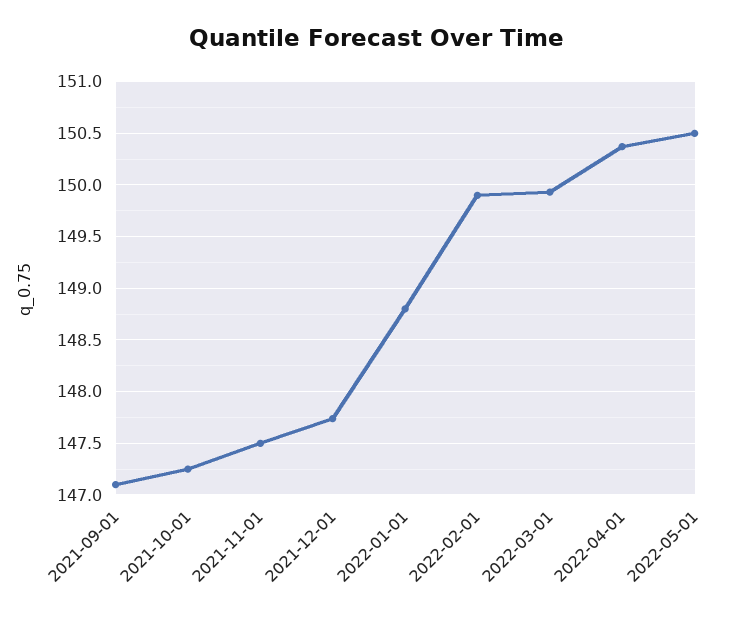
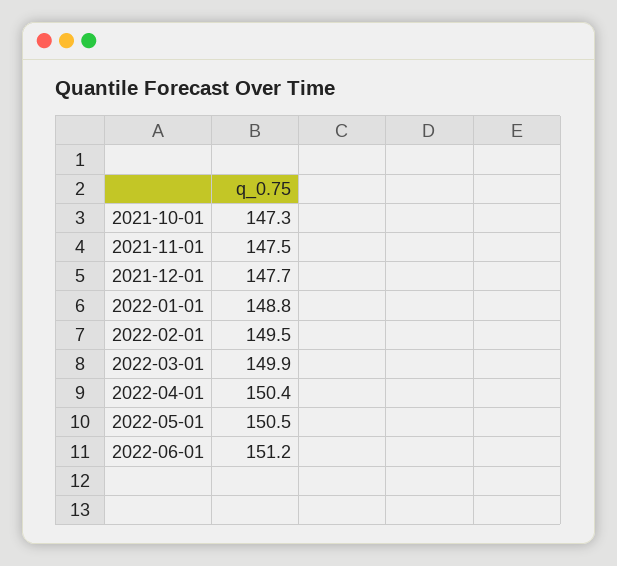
2021-09-01: 147.1 -> none
2022-02-01: 149.9 -> 149.5
2022-06-01: none -> 151.2

